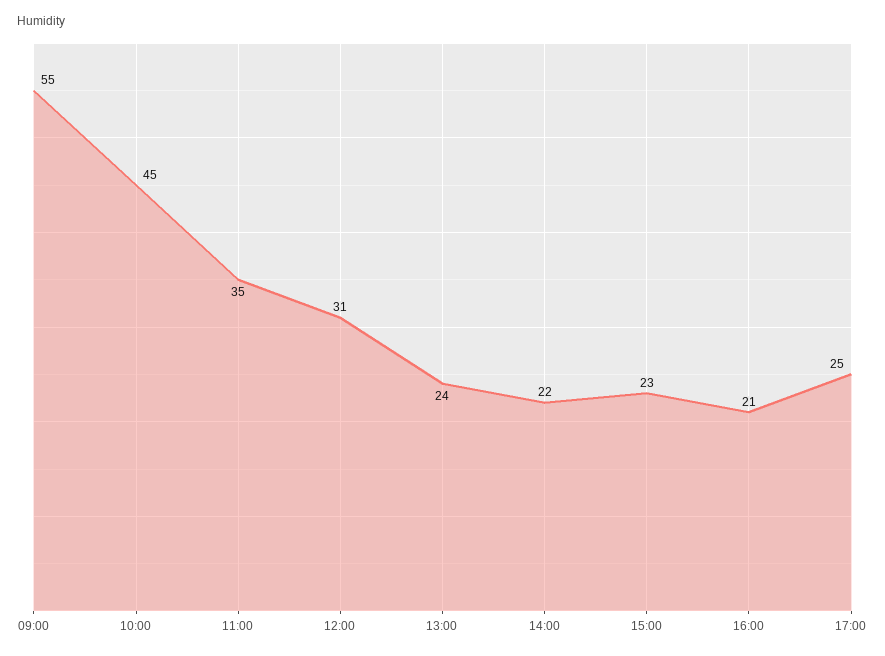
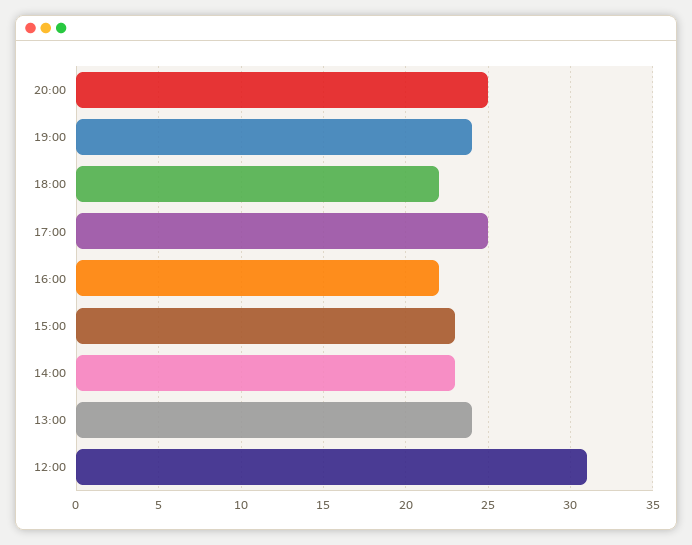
09:00: 55 -> none
10:00: 45 -> none
11:00: 35 -> none
14:00: 22 -> 23
16:00: 21 -> 22
20:00: none -> 25
19:00: none -> 24
18:00: none -> 22

